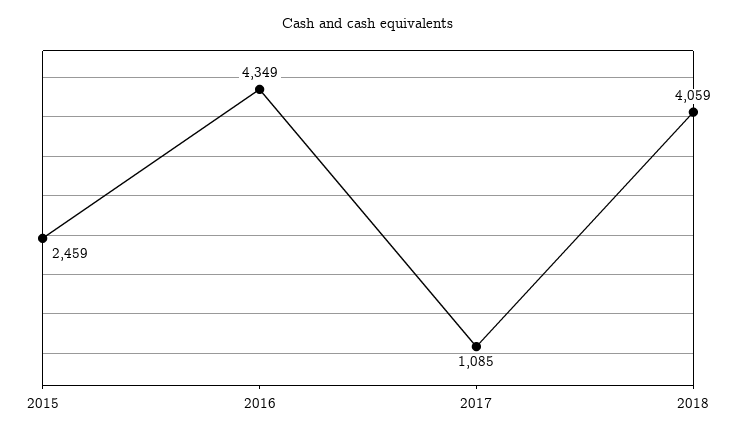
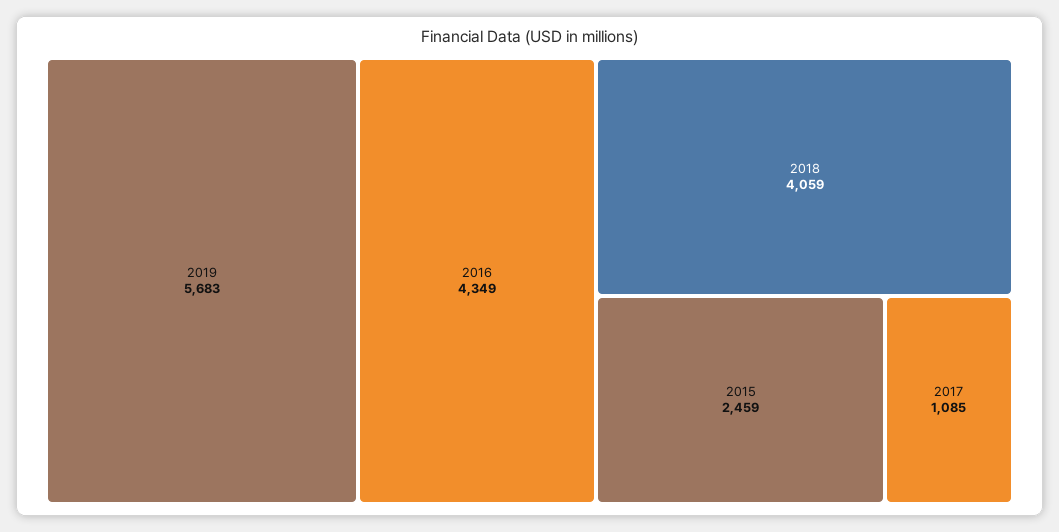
2019: none -> 5683

